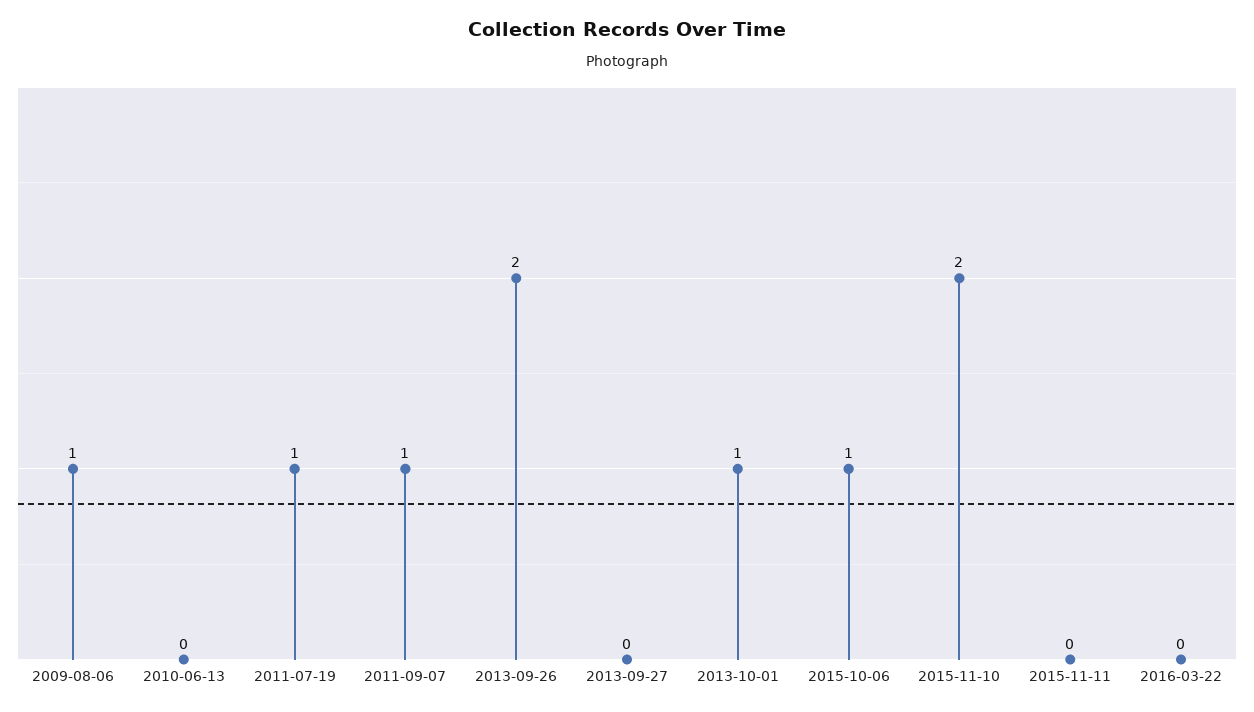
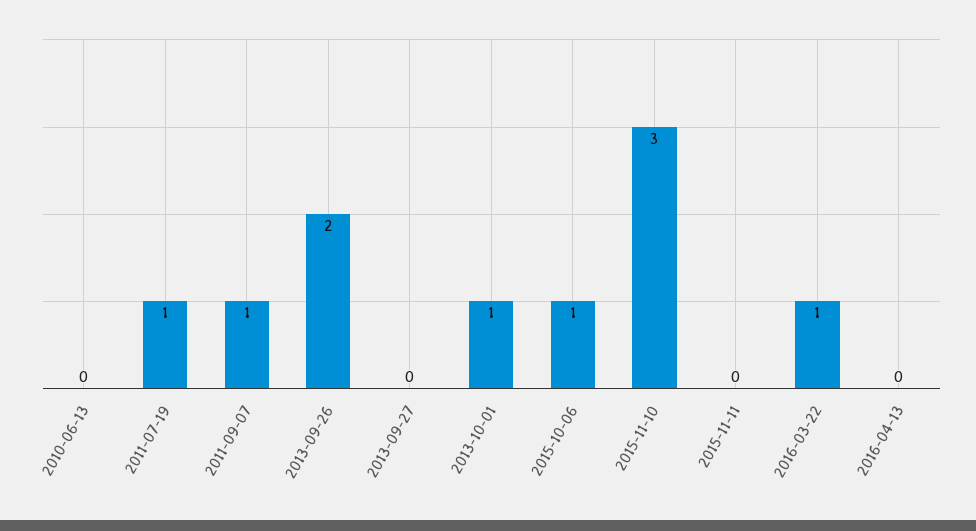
2009-08-06: 1 -> none
2015-11-10: 2 -> 3
2016-03-22: 0 -> 1
2016-04-13: none -> 0

